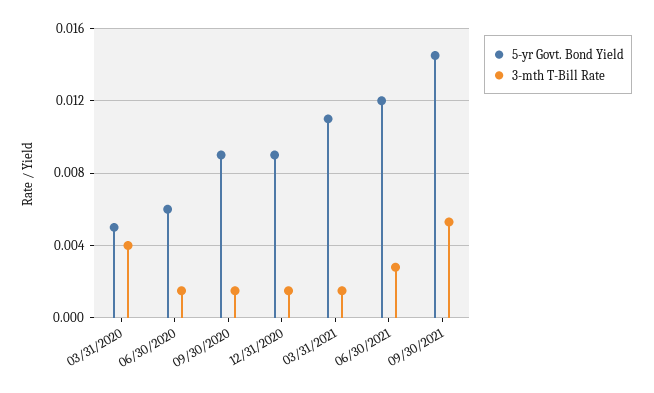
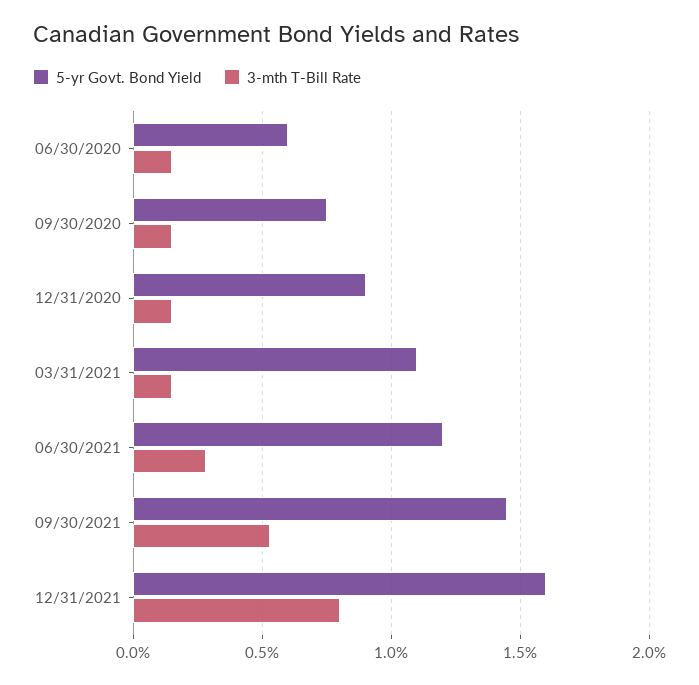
5-yr Govt. Bond Yield, 03/31/2020: 0.005 -> none
3-mth T-Bill Rate, 03/31/2020: 0.004 -> none
5-yr Govt. Bond Yield, 09/30/2020: 0.009 -> 0.0075
5-yr Govt. Bond Yield, 12/31/2021: none -> 0.016
3-mth T-Bill Rate, 12/31/2021: none -> 0.008

